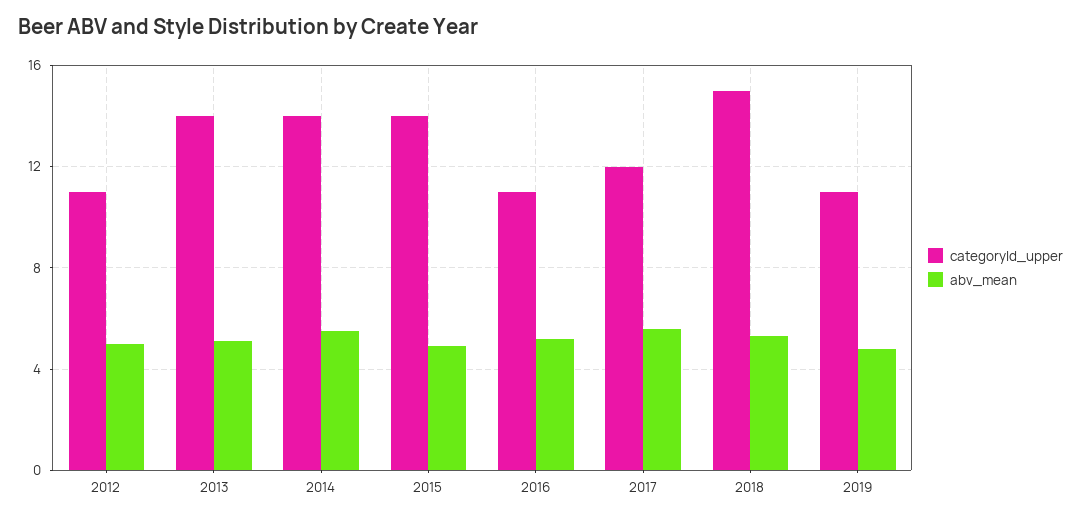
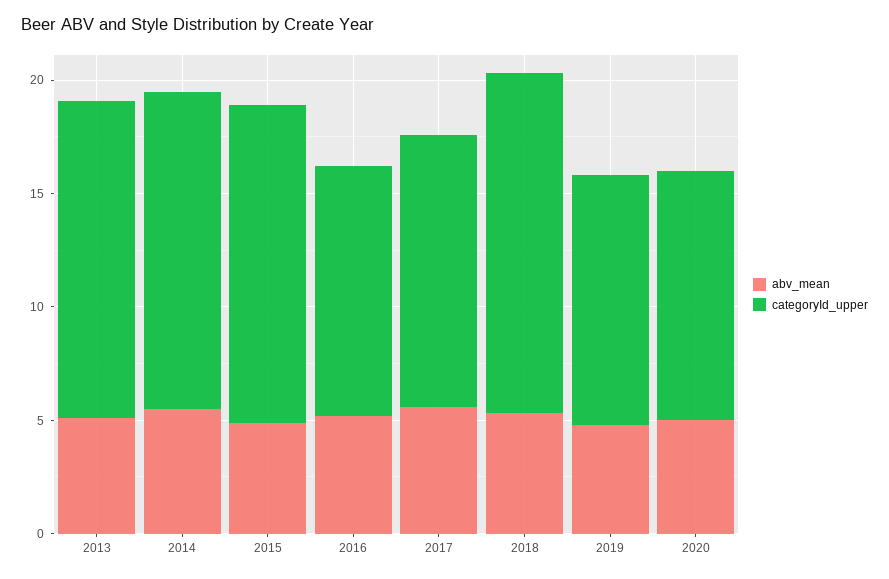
categoryId_upper, 2012: 11 -> none
abv_mean, 2012: 5 -> none
abv_mean, 2020: none -> 5
categoryId_upper, 2020: none -> 11

